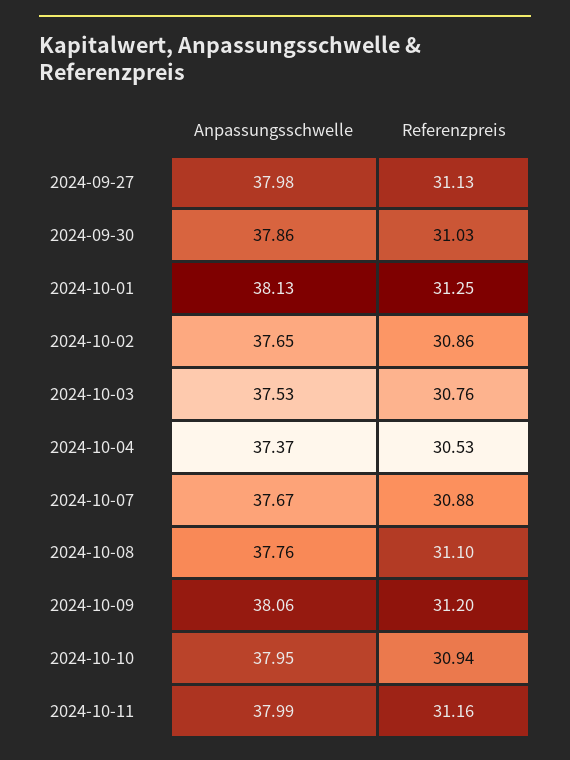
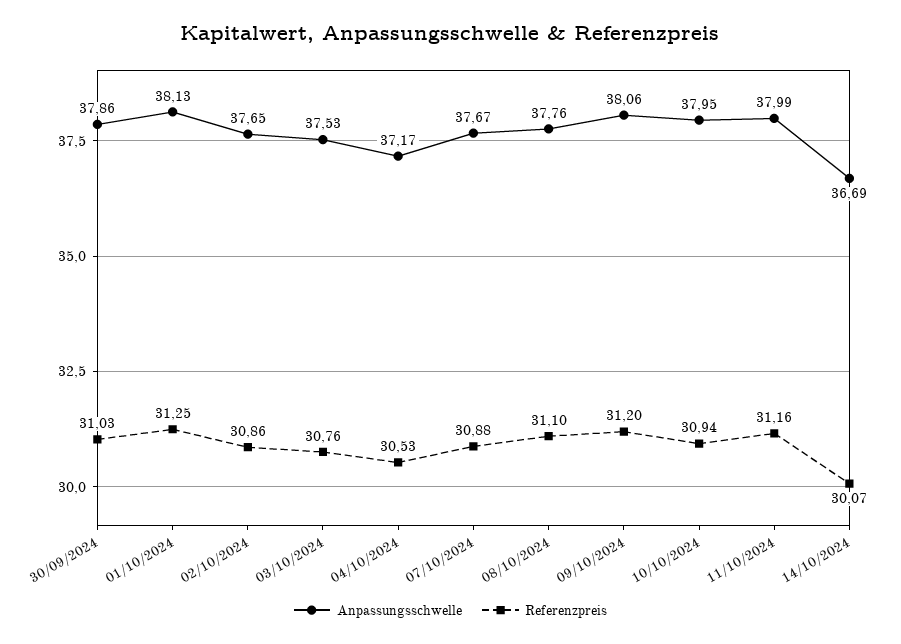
Anpassungsschwelle, 2024-09-27: 37.98 -> none
Referenzpreis, 2024-09-27: 31.13 -> none
Anpassungsschwelle, 2024-10-04: 37.37 -> 37.17
Anpassungsschwelle, 14/10/2024: none -> 36.69
Referenzpreis, 14/10/2024: none -> 30.07

